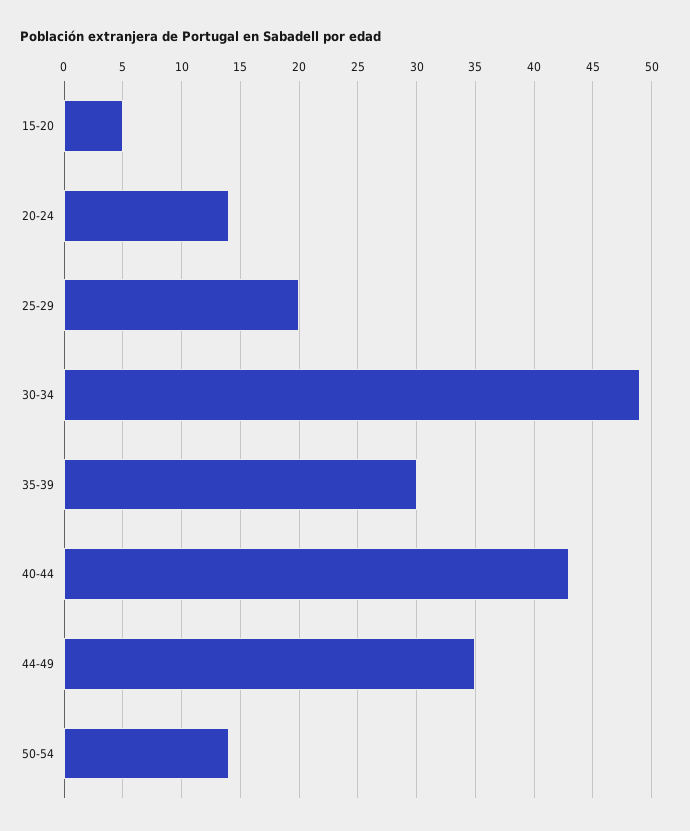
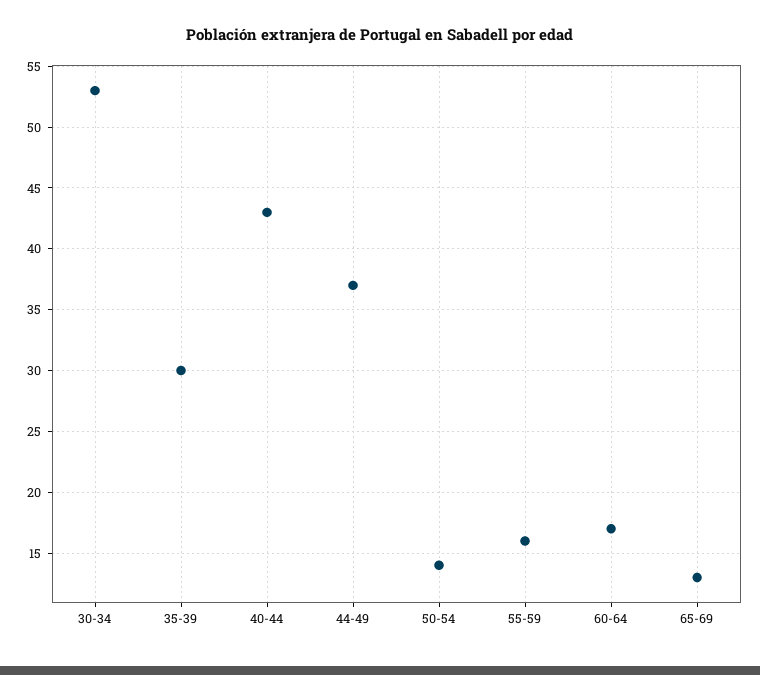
15-20: 5 -> none
20-24: 14 -> none
25-29: 20 -> none
30-34: 49 -> 53
44-49: 35 -> 37
55-59: none -> 16
60-64: none -> 17
65-69: none -> 13

